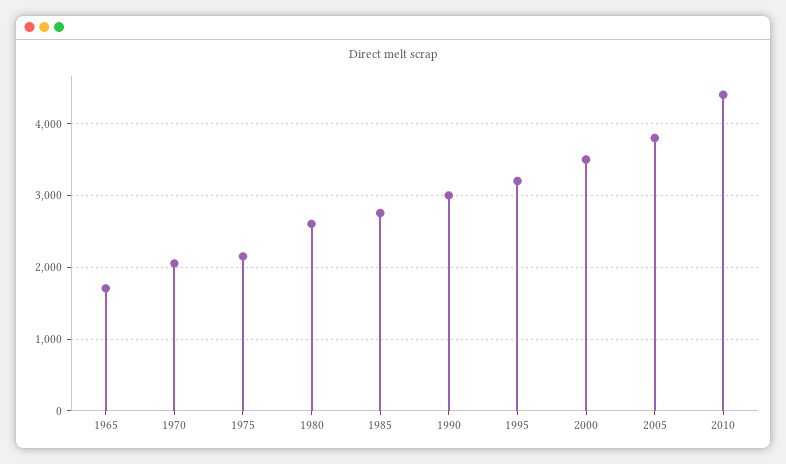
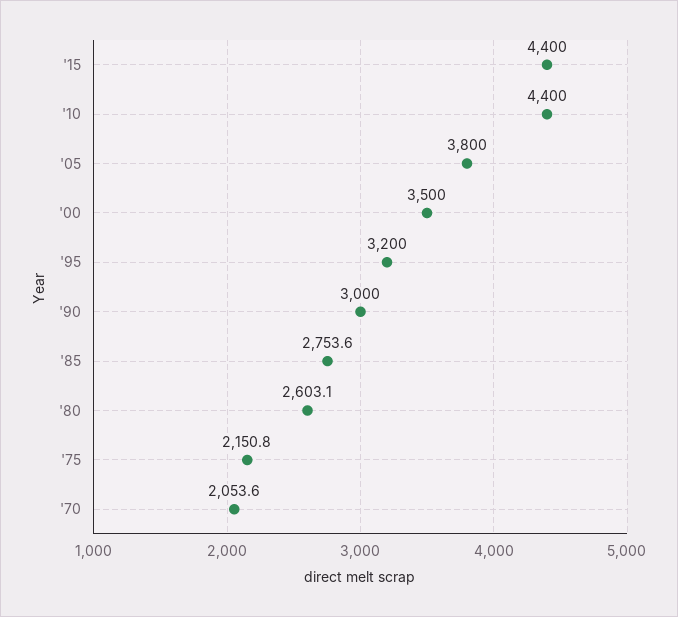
1965: 1700 -> none
'15: none -> 4400

